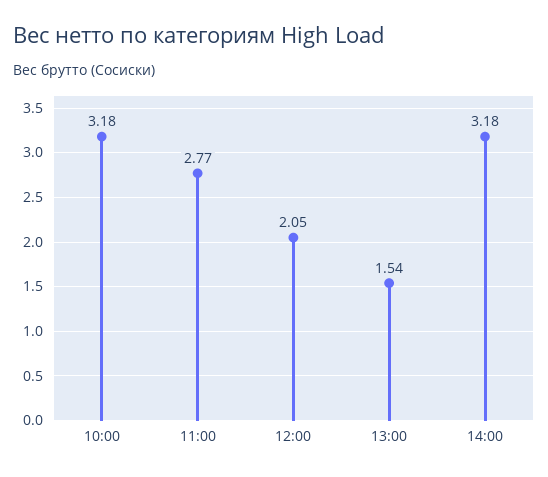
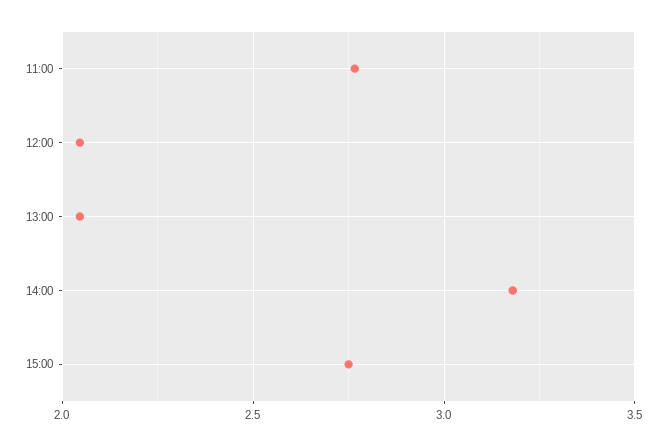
10:00: 3.18 -> none
13:00: 1.54 -> 2.05
15:00: none -> 2.75

